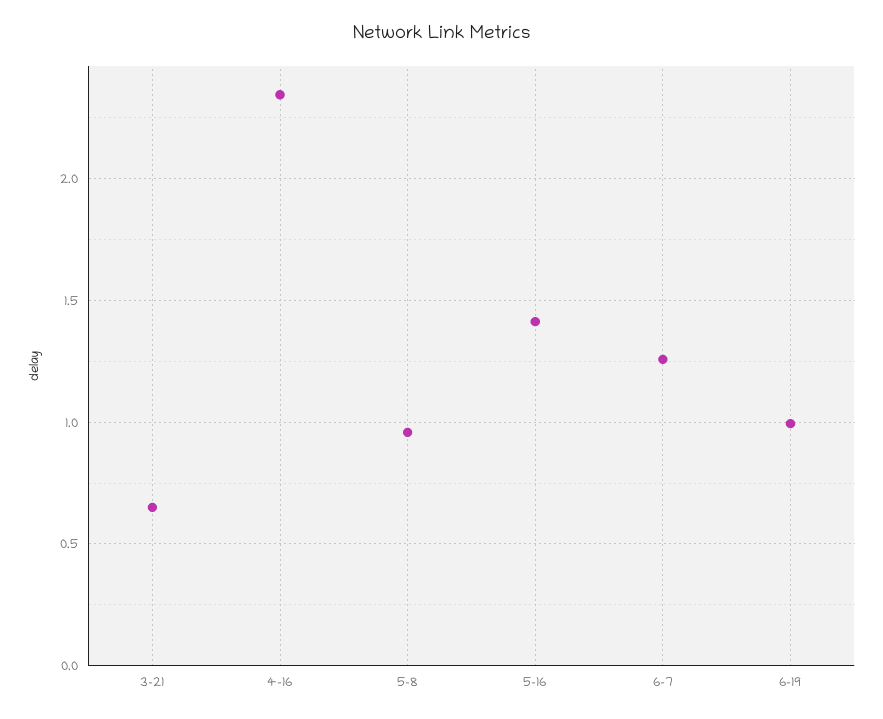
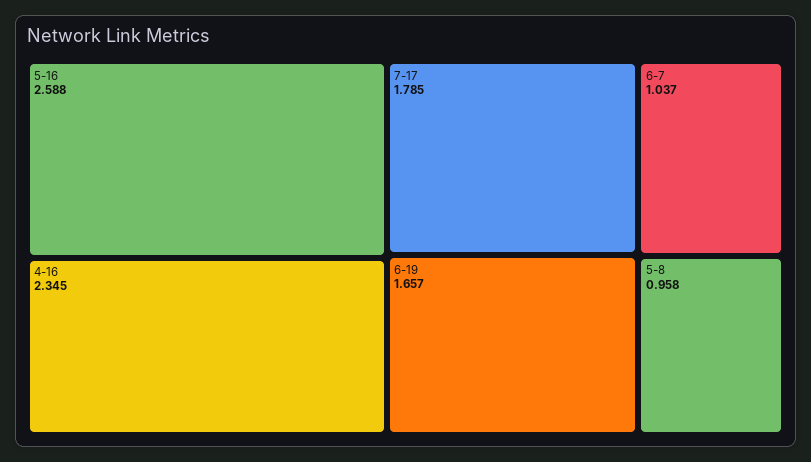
3-21: 0.65 -> none
5-16: 1.4 -> 2.588
6-7: 1.25 -> 1.037
6-19: 1 -> 1.657
7-17: none -> 1.785

